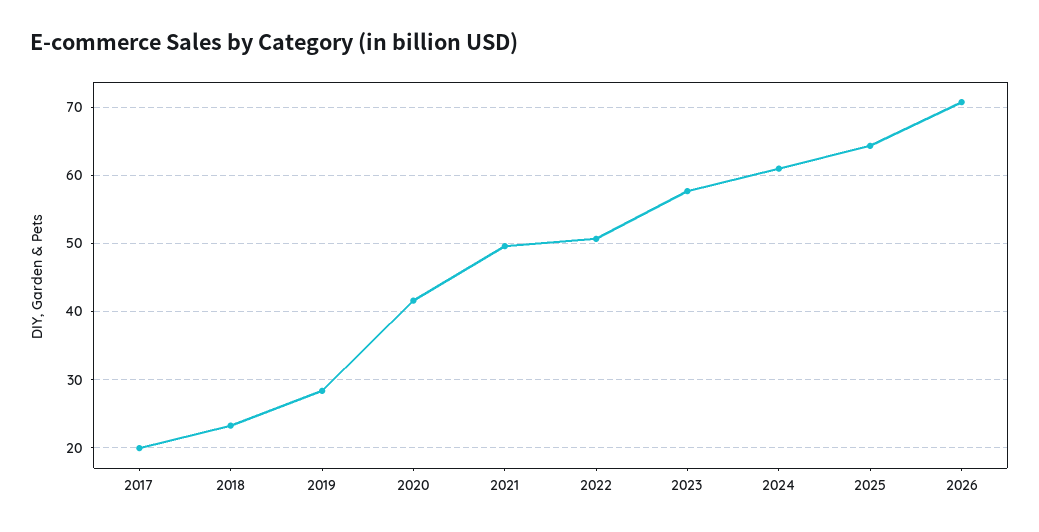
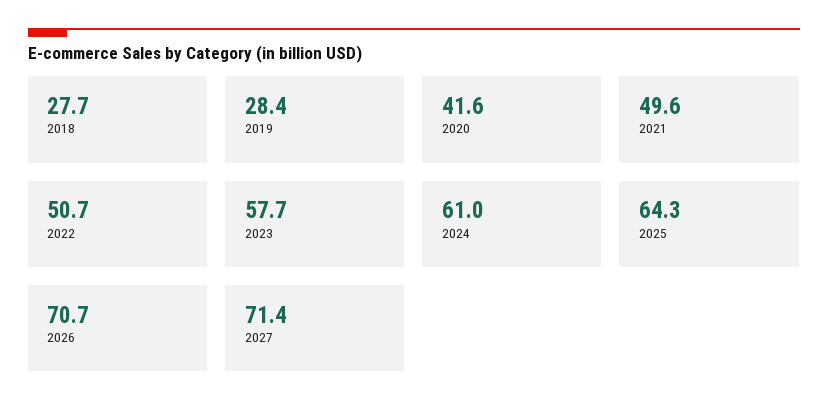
2017: 20 -> none
2018: 23 -> 27.7
2027: none -> 71.4

